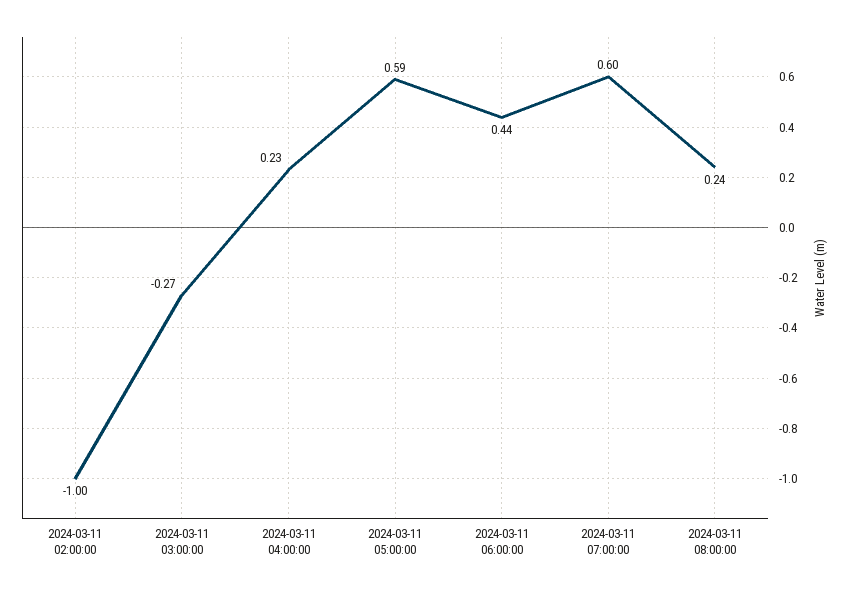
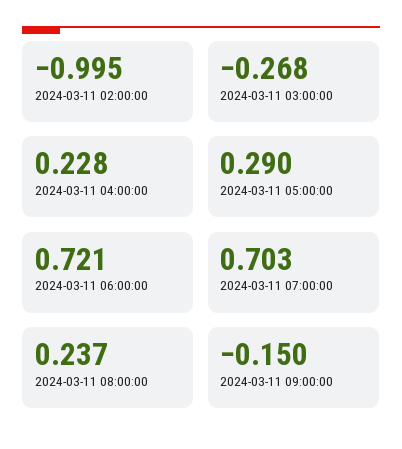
2024-03-11 05:00:00: 0.59 -> 0.29
2024-03-11 06:00:00: 0.44 -> 0.721
2024-03-11 07:00:00: 0.6 -> 0.703
2024-03-11 09:00:00: none -> -0.15

